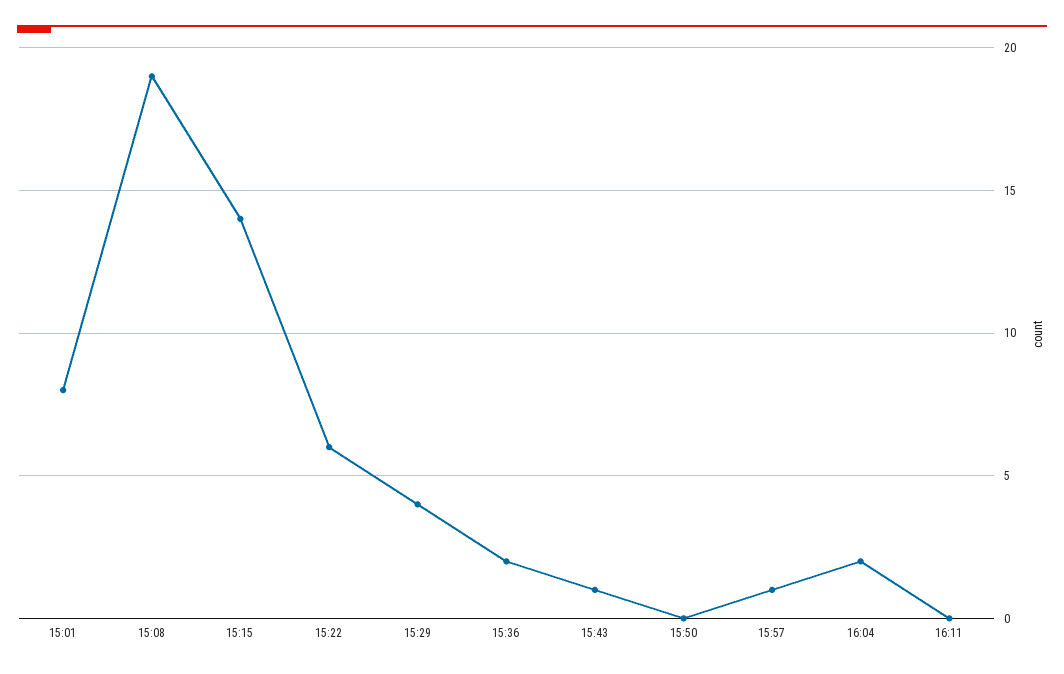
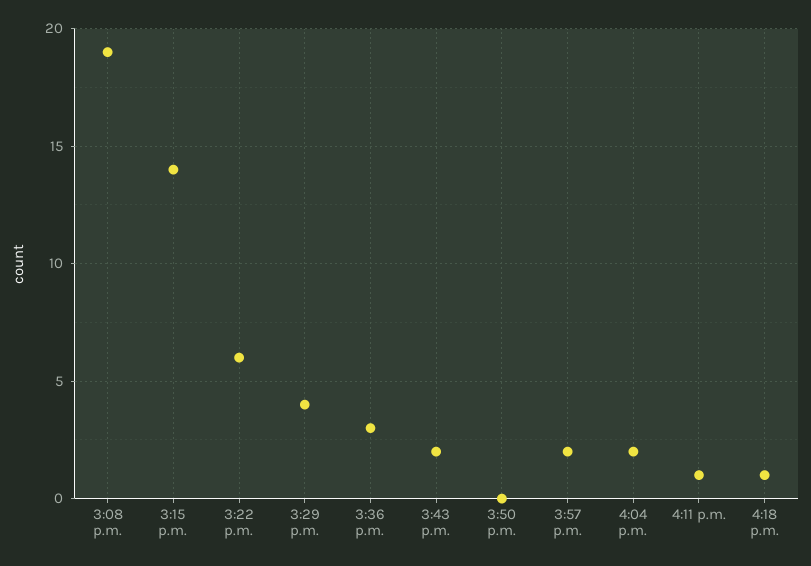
15:01: 8 -> none
15:36: 2 -> 3
15:43: 1 -> 2
15:57: 1 -> 2
16:11: 0 -> 1
4:18 p.m.: none -> 1

